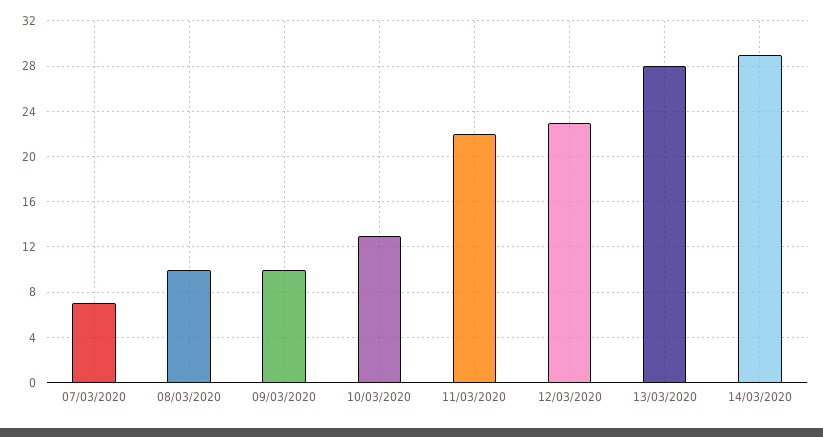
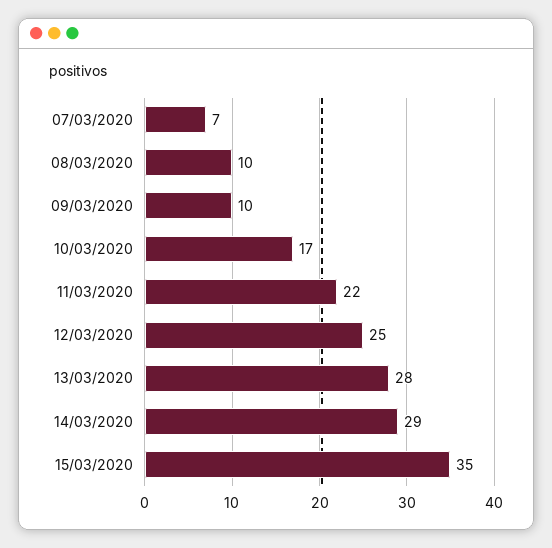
10/03/2020: 13 -> 17
12/03/2020: 23 -> 25
15/03/2020: none -> 35

